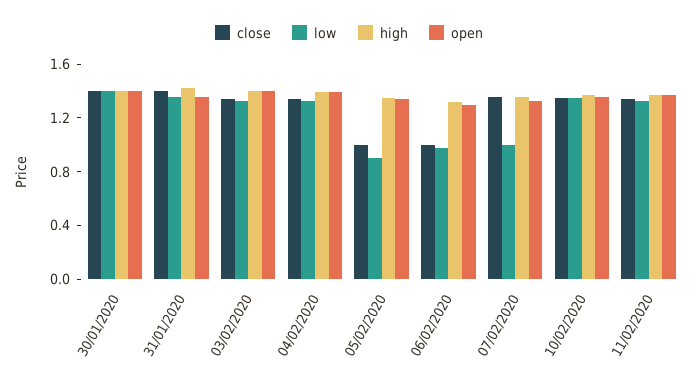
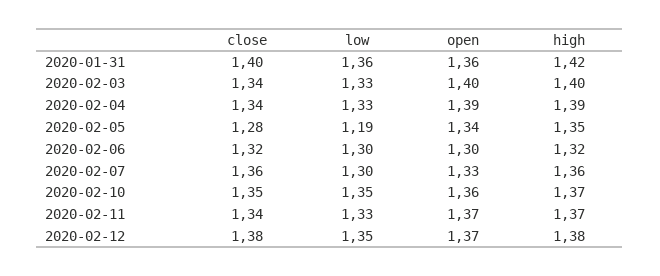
close, 30/01/2020: 1.4 -> none
low, 30/01/2020: 1.4 -> none
high, 30/01/2020: 1.4 -> none
open, 30/01/2020: 1.4 -> none
close, 05/02/2020: 1 -> 1.28
low, 05/02/2020: 0.9 -> 1.19
close, 06/02/2020: 1 -> 1.32
low, 06/02/2020: 1 -> 1.3
low, 07/02/2020: 1 -> 1.3
close, 2020-02-12: none -> 1.38
low, 2020-02-12: none -> 1.35
open, 2020-02-12: none -> 1.37
high, 2020-02-12: none -> 1.38

